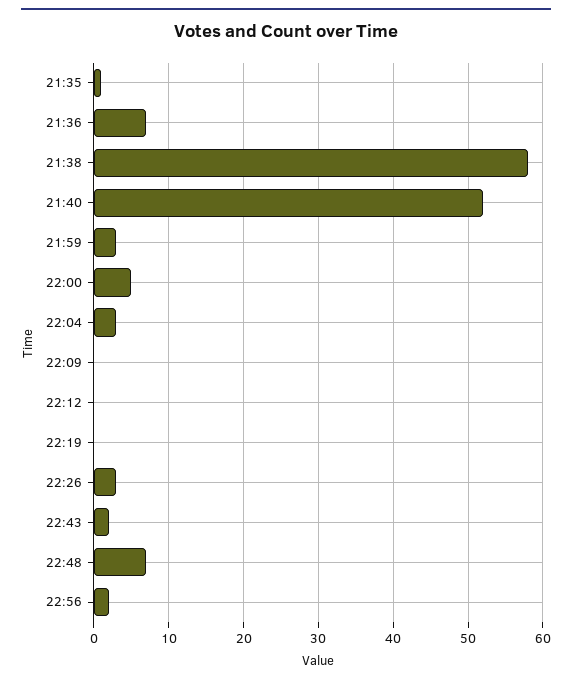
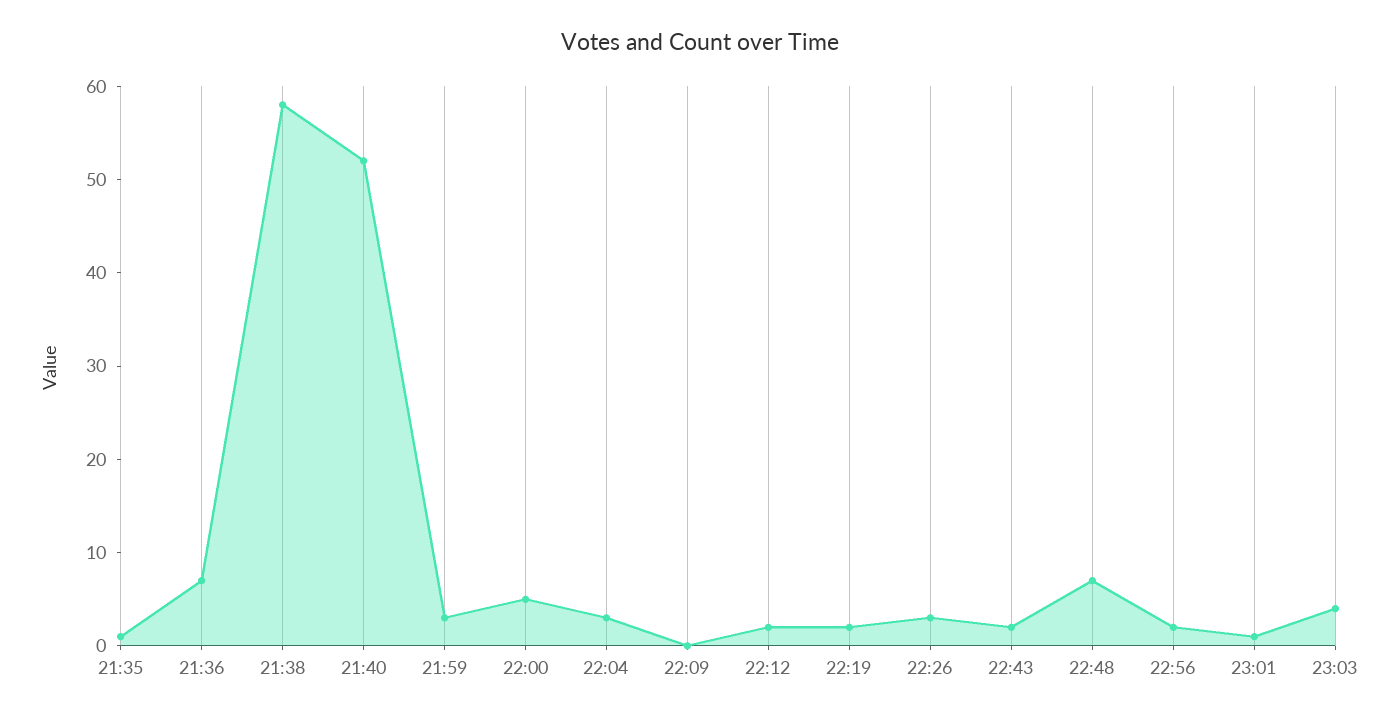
22:12: 0 -> 2
22:19: 0 -> 2
23:01: none -> 1
23:03: none -> 4

